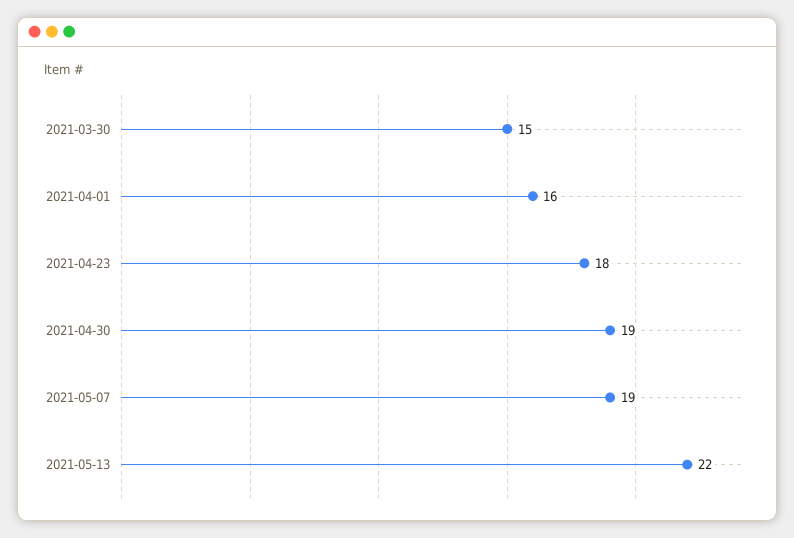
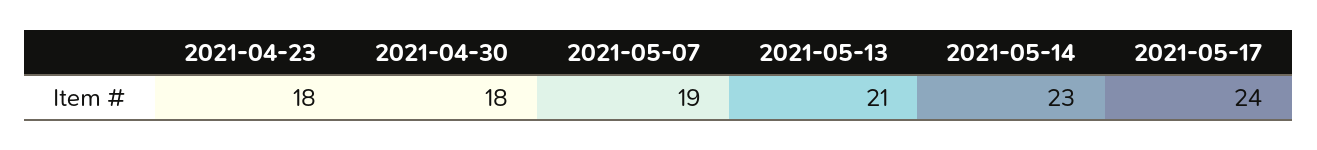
2021-03-30: 15 -> none
2021-04-01: 16 -> none
2021-04-30: 19 -> 18
2021-05-13: 22 -> 21
2021-05-14: none -> 23
2021-05-17: none -> 24

